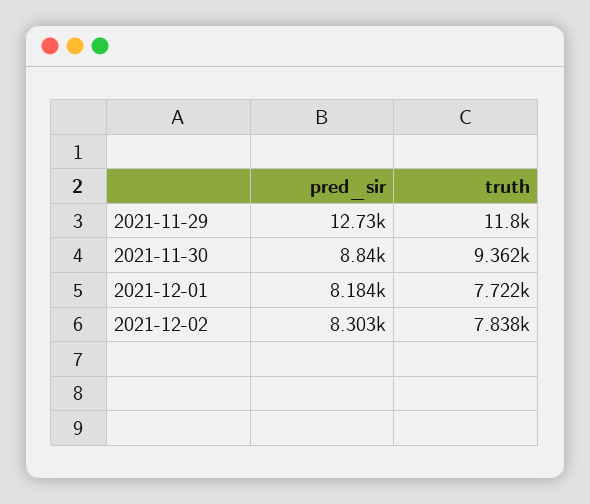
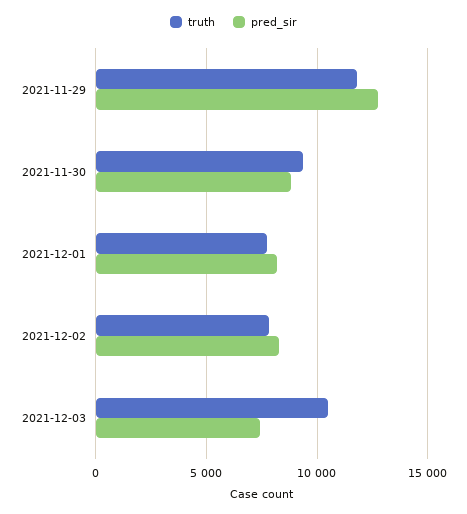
truth, 2021-12-03: none -> 10500
pred_sir, 2021-12-03: none -> 7500

